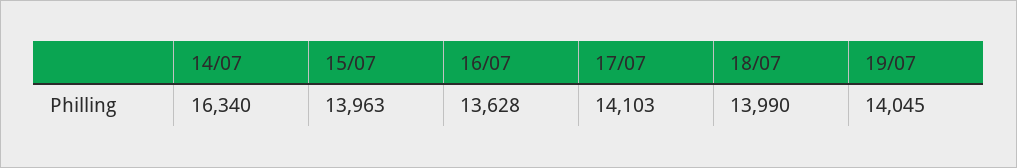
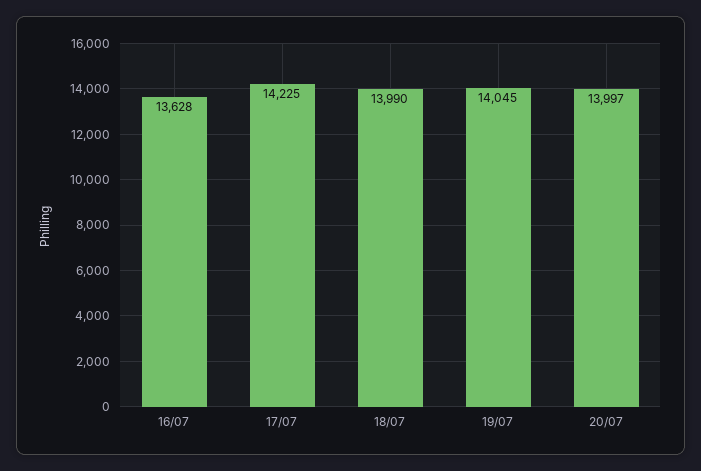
14/07: 16340 -> none
15/07: 13963 -> none
17/07: 14103 -> 14225
20/07: none -> 13997

